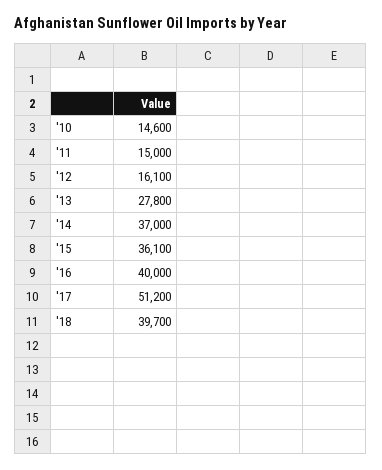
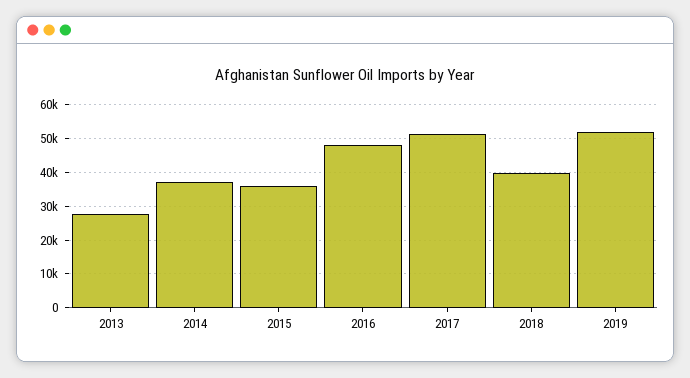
'10: 14600 -> none
'11: 15000 -> none
'12: 16100 -> none
'16: 40000 -> 48000
2019: none -> 52000

